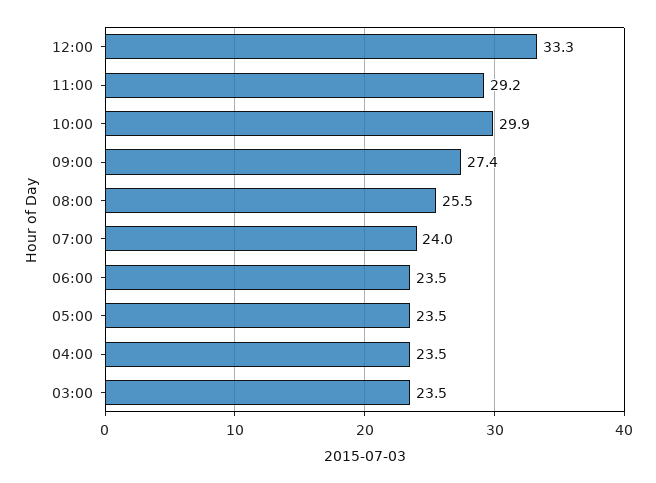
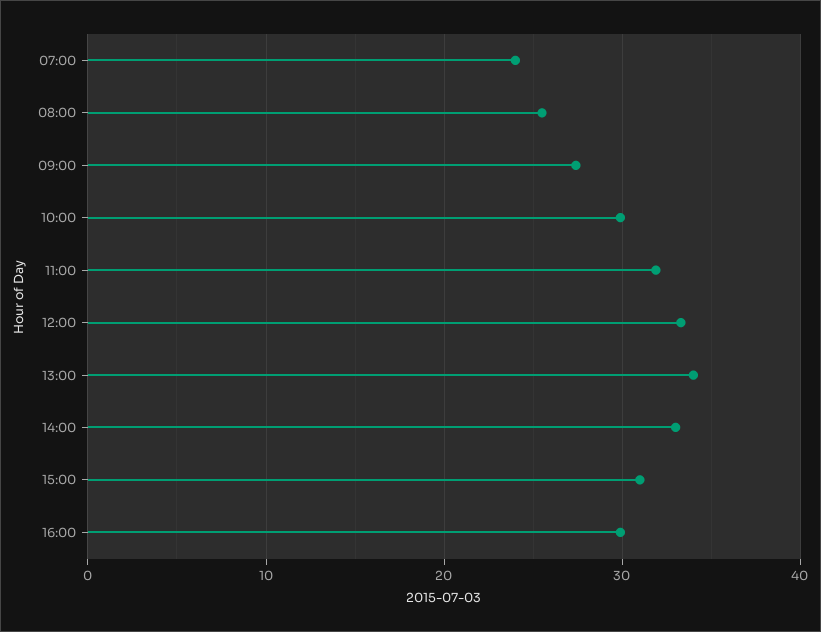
11:00: 29.2 -> 32
06:00: 23.5 -> none
05:00: 23.5 -> none
04:00: 23.5 -> none
03:00: 23.5 -> none
13:00: none -> 34
14:00: none -> 33
15:00: none -> 31
16:00: none -> 30

